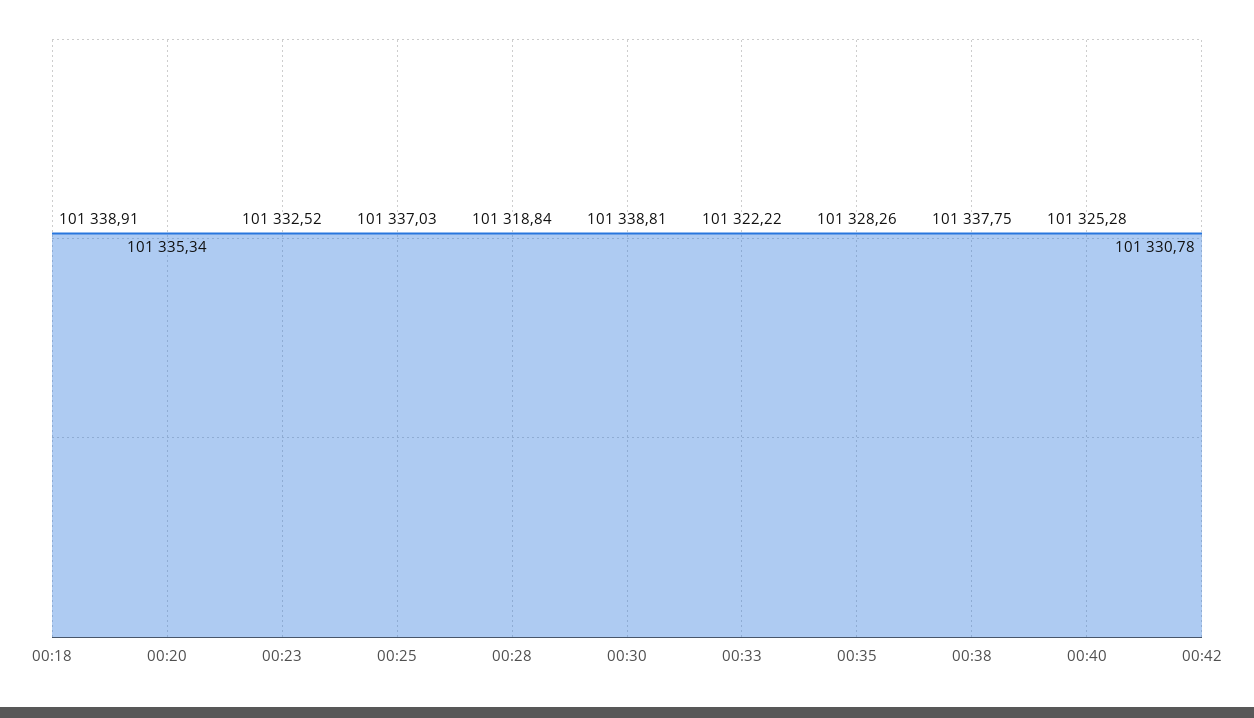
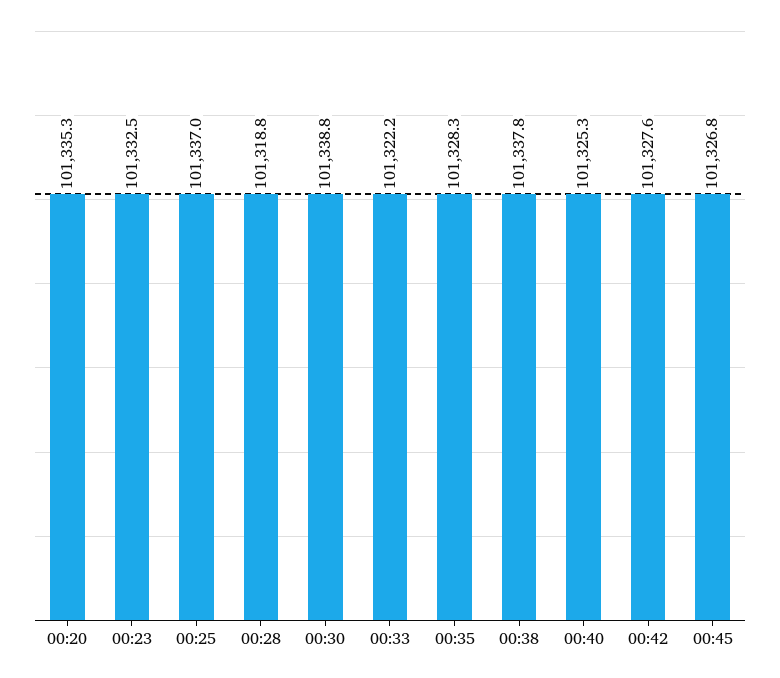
00:18: 101338.91 -> none
00:42: 101330.78 -> 101327.6
00:45: none -> 101326.8

